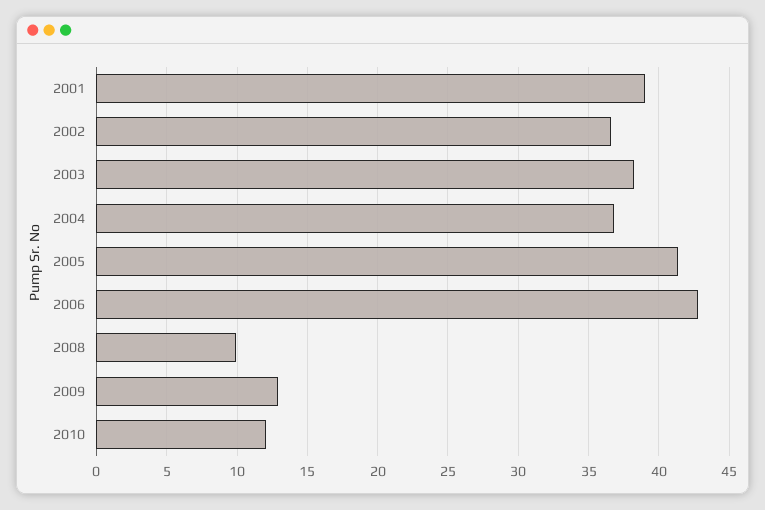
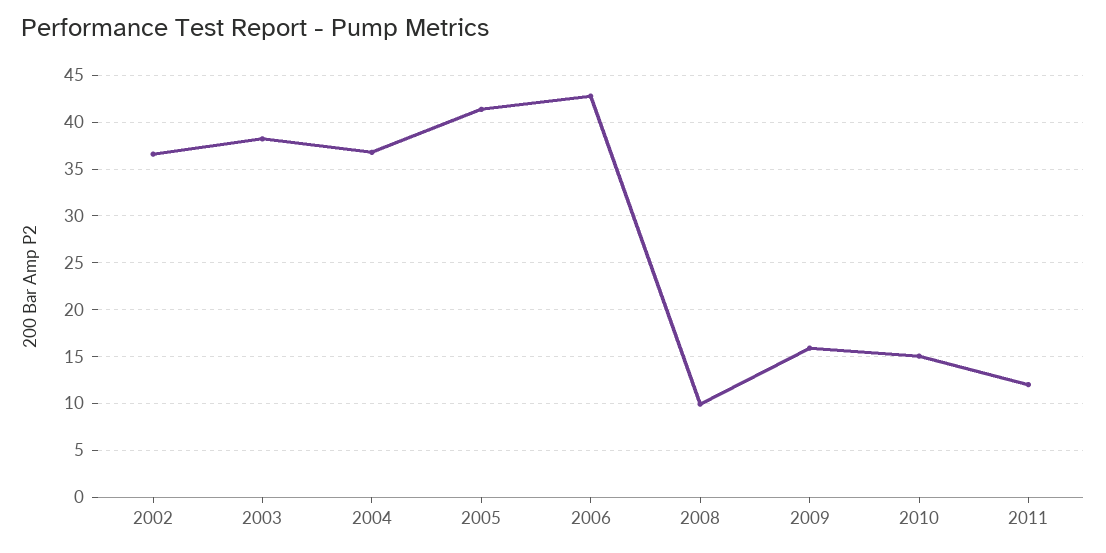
2001: 39 -> none
2009: 13 -> 16
2010: 12 -> 15
2011: none -> 12

